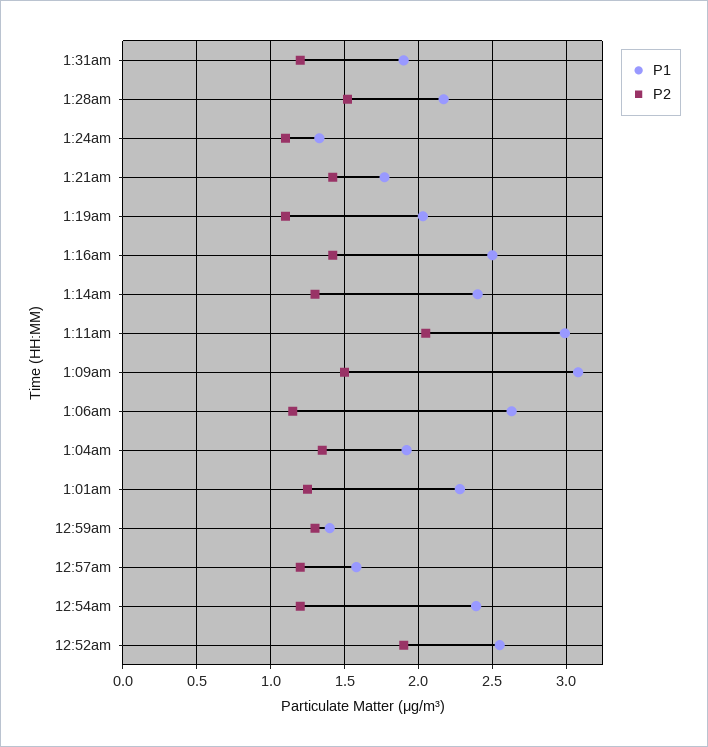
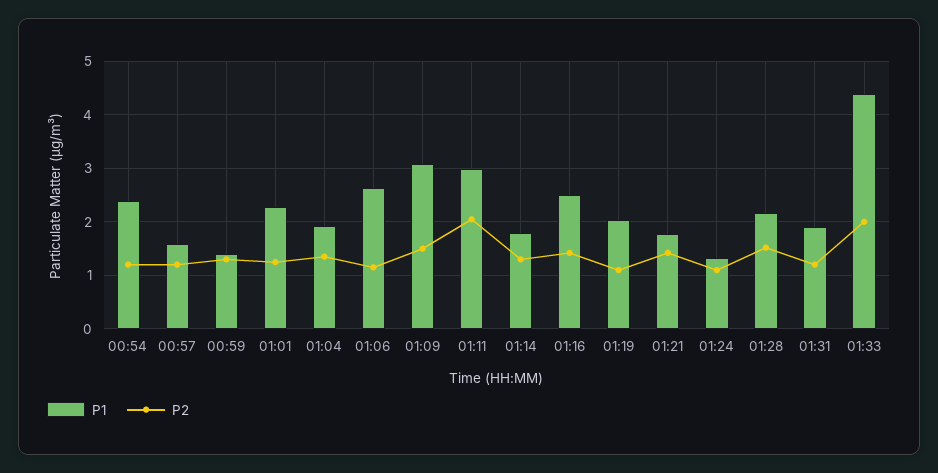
P1, 1:14am: 2.4 -> 1.8
P1, 12:52am: 2.55 -> none
P2, 12:52am: 1.9 -> none
P1, 01:33: none -> 4.4
P2, 01:33: none -> 2

